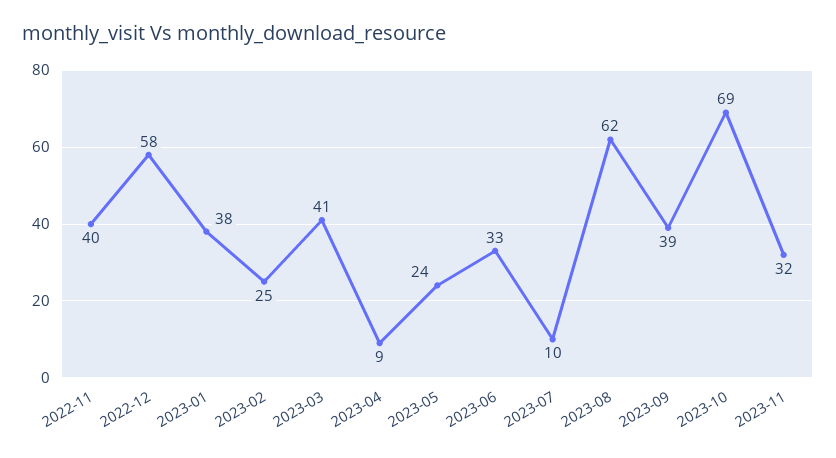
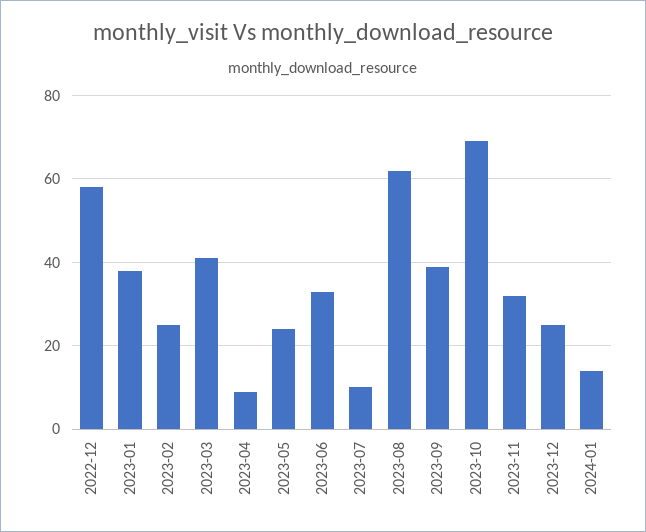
2022-11: 40 -> none
2023-12: none -> 25
2024-01: none -> 15

